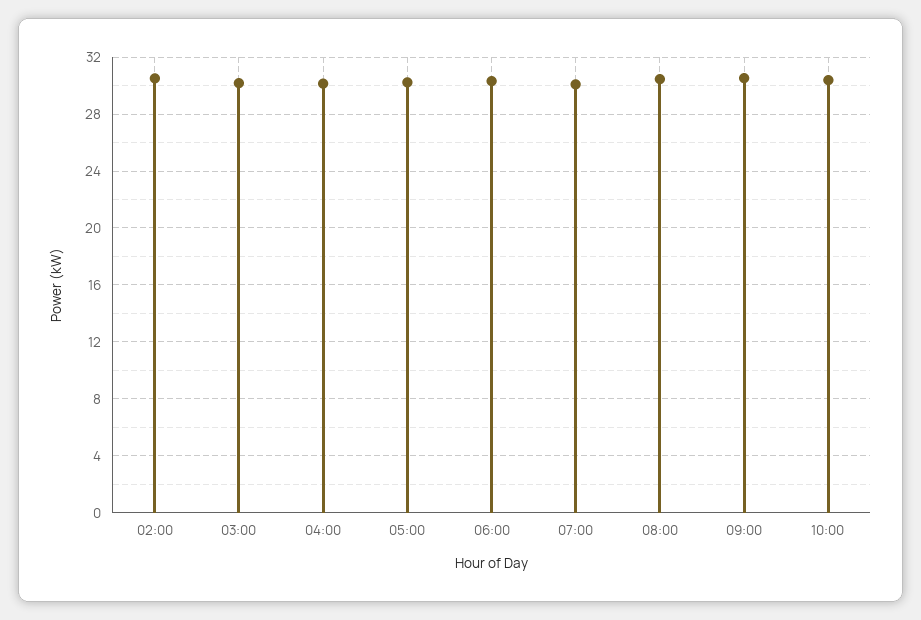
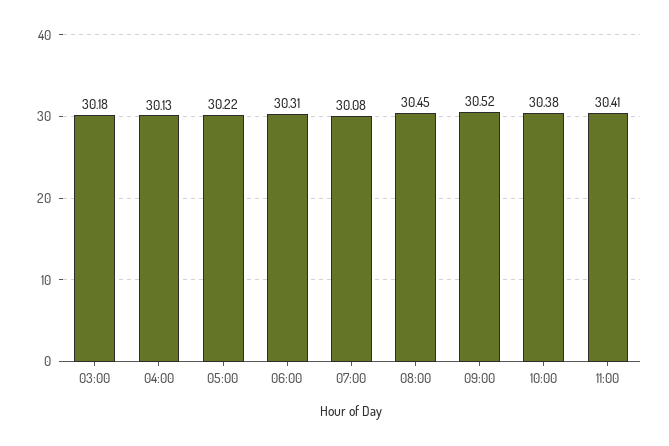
02:00: 30.5 -> none
11:00: none -> 30.41

